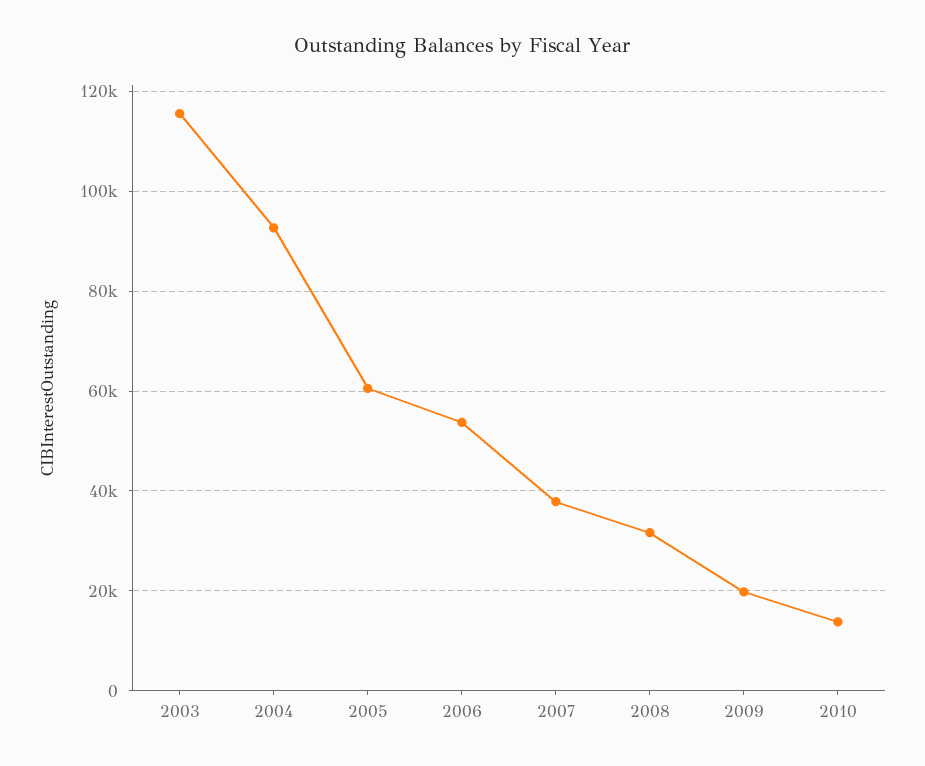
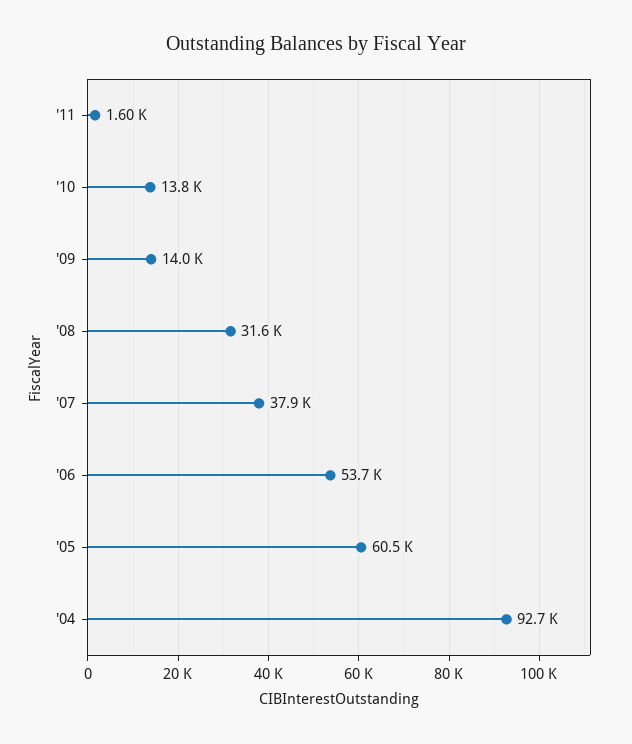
2003: 116000 -> none
2009: 20000 -> 14000
'11: none -> 1600

